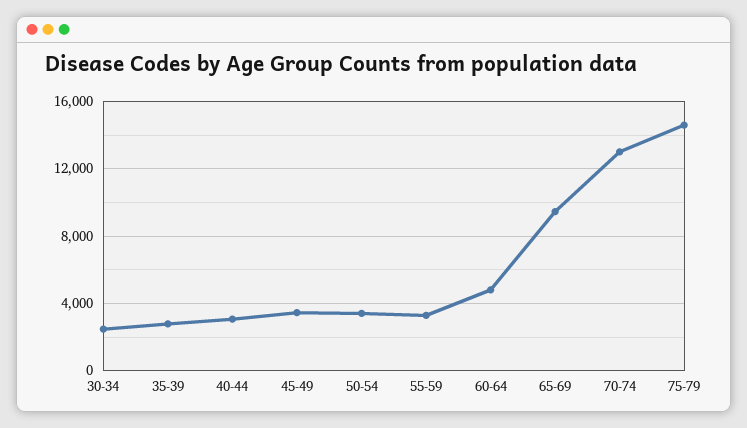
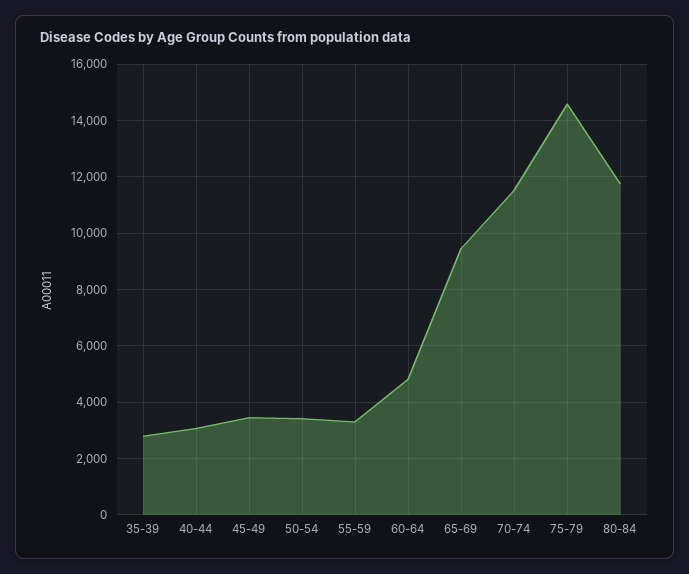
30-34: 2500 -> none
70-74: 13000 -> 11500
80-84: none -> 11750

